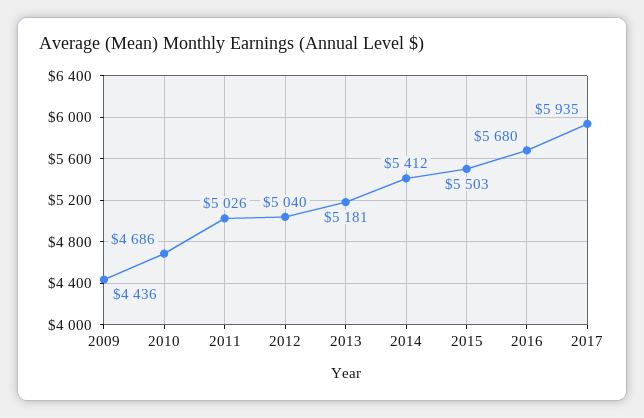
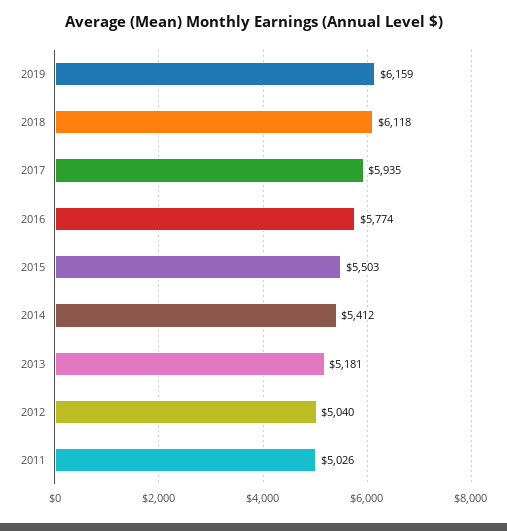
2009: 4436 -> none
2010: 4686 -> none
2016: 5680 -> 5774
2019: none -> 6159
2018: none -> 6118

